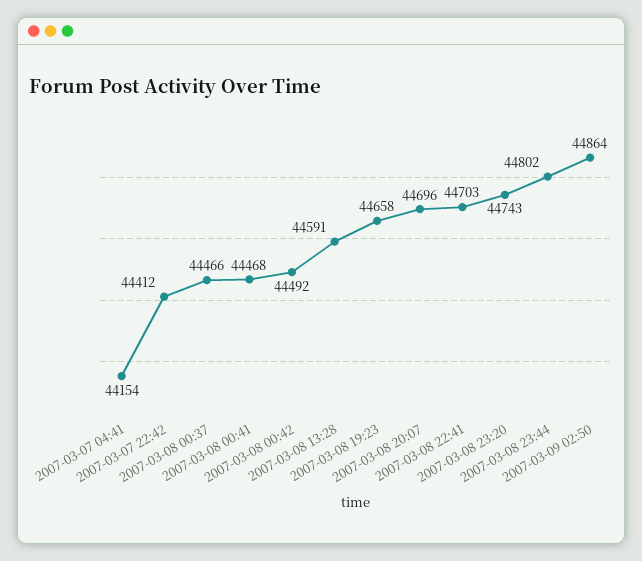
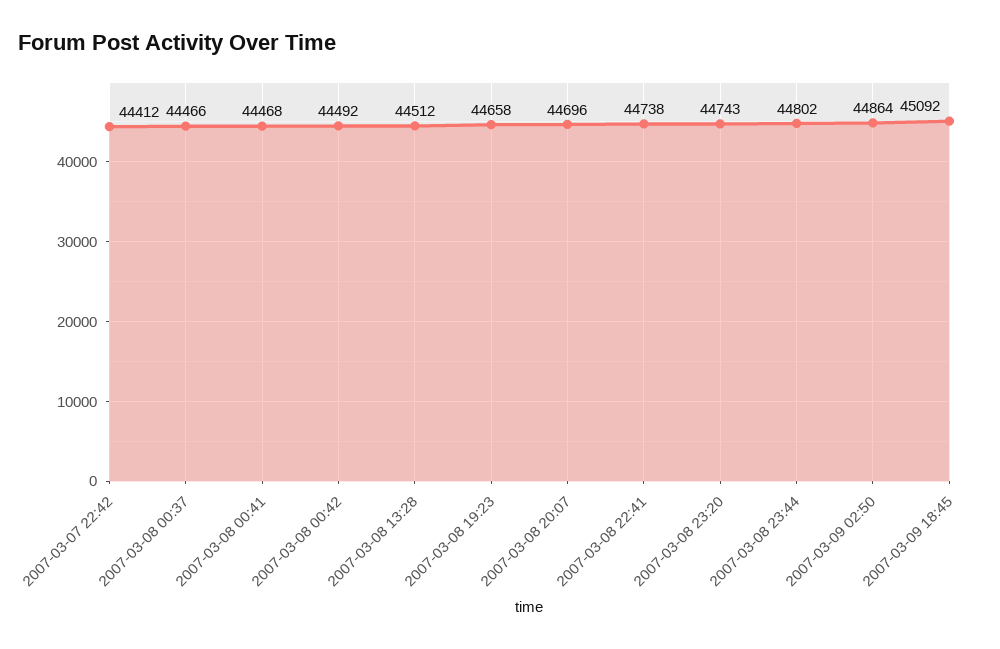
2007-03-07 04:41: 44154 -> none
2007-03-08 13:28: 44591 -> 44512
2007-03-08 22:41: 44703 -> 44738
2007-03-09 18:45: none -> 45092

